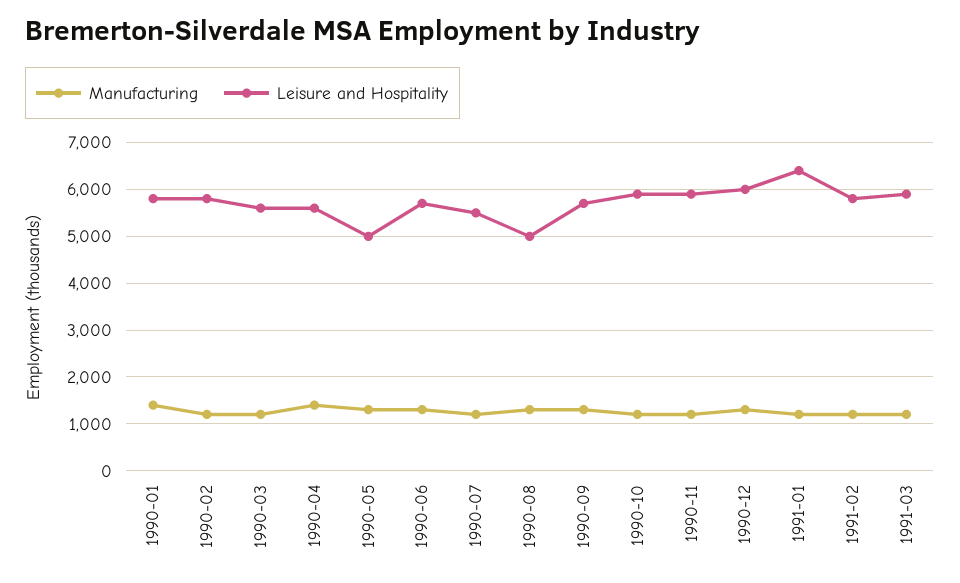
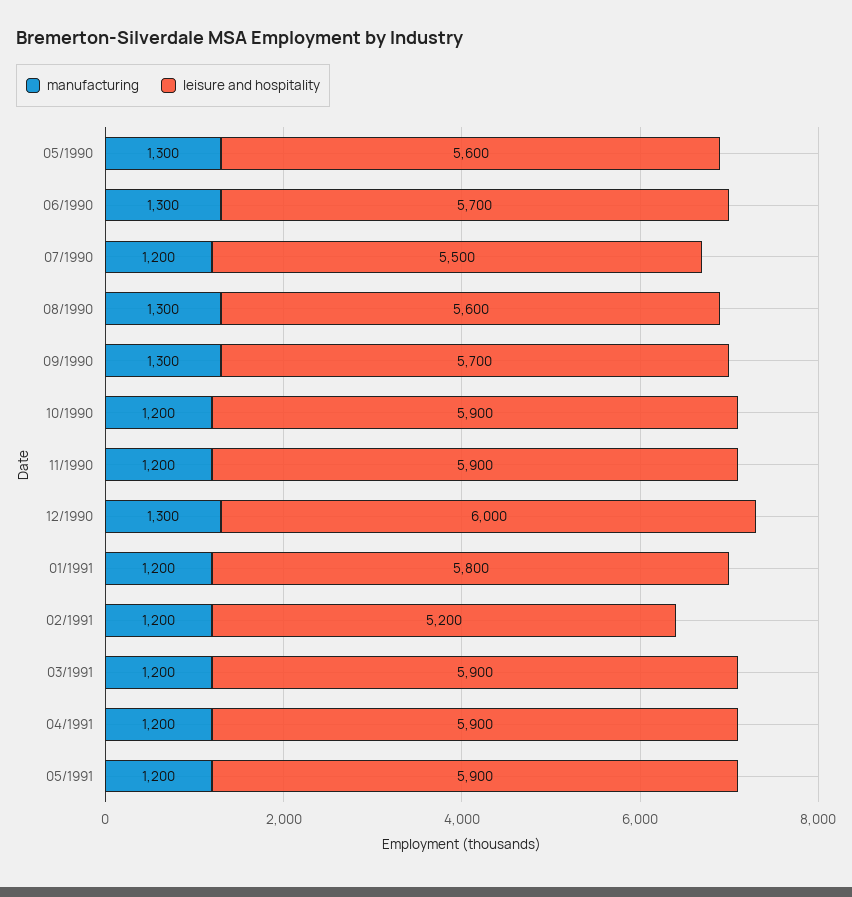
Manufacturing, 1990-01: 1400 -> none
Leisure and Hospitality, 1990-01: 5800 -> none
Manufacturing, 1990-02: 1200 -> none
Leisure and Hospitality, 1990-02: 5800 -> none
Manufacturing, 1990-03: 1200 -> none
Leisure and Hospitality, 1990-03: 5600 -> none
Manufacturing, 1990-04: 1400 -> none
Leisure and Hospitality, 1990-04: 5600 -> none
Leisure and Hospitality, 1990-05: 5000 -> 5600
Leisure and Hospitality, 1990-08: 5000 -> 5600
Leisure and Hospitality, 1991-01: 6400 -> 5800
Leisure and Hospitality, 1991-02: 5800 -> 5200
Manufacturing, 04/1991: none -> 1200
Leisure and Hospitality, 04/1991: none -> 5900
Manufacturing, 05/1991: none -> 1200
Leisure and Hospitality, 05/1991: none -> 5900

